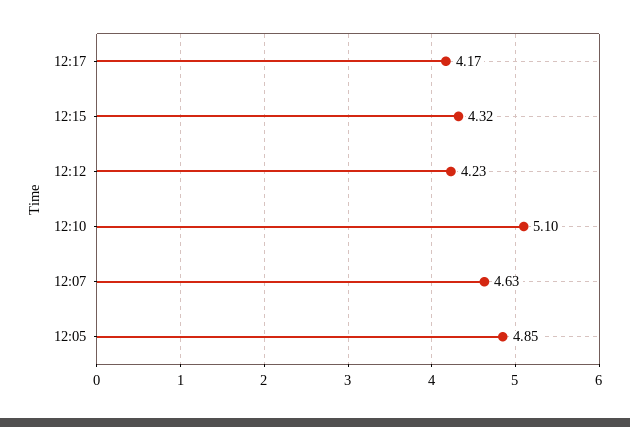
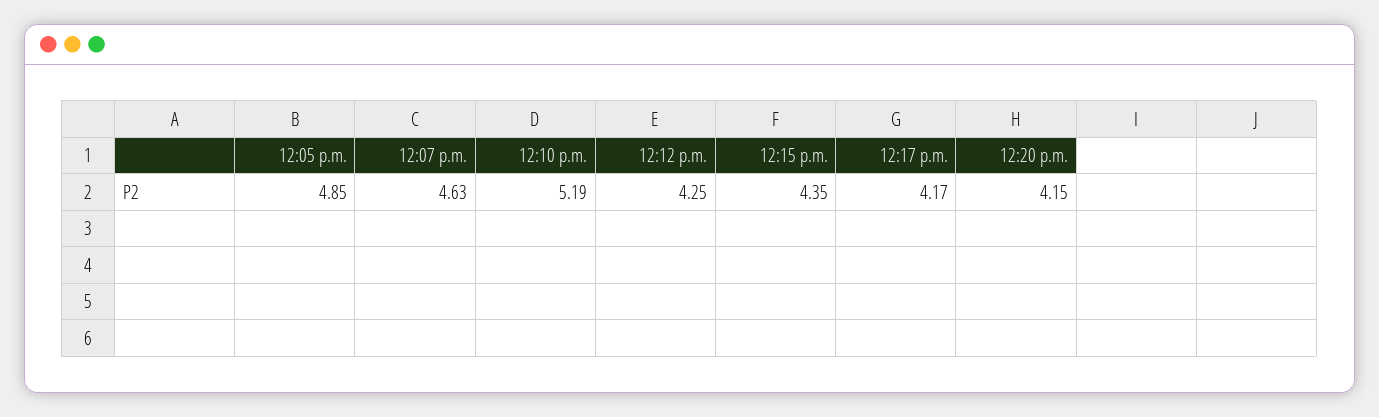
12:15: 4.32 -> 4.35
12:12: 4.23 -> 4.25
12:10: 5.1 -> 5.19
12:20 p.m.: none -> 4.15

